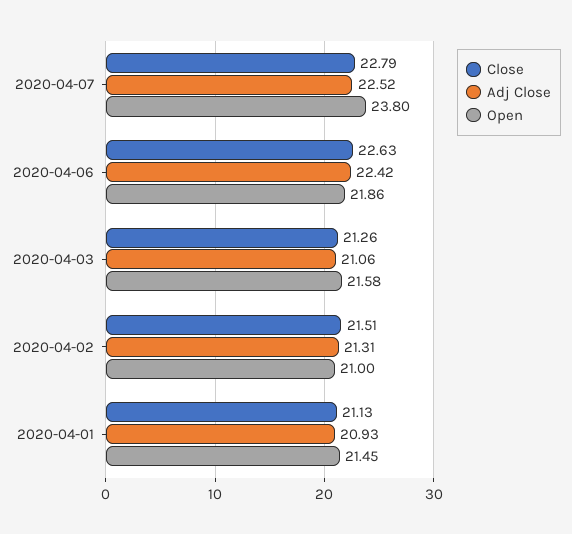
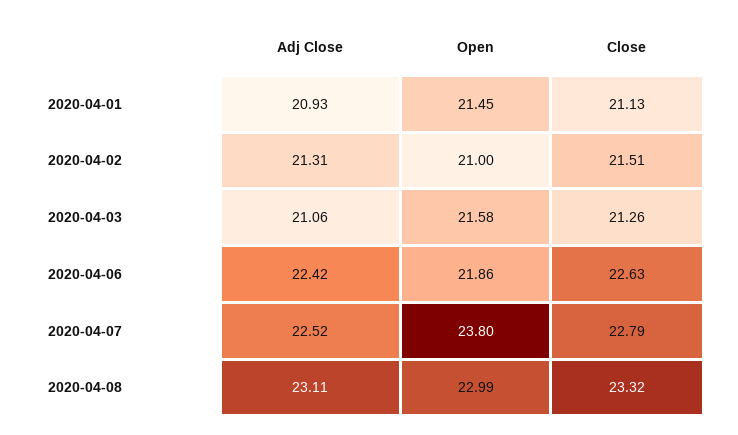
Adj Close, 2020-04-08: none -> 23.11
Open, 2020-04-08: none -> 22.99
Close, 2020-04-08: none -> 23.32

